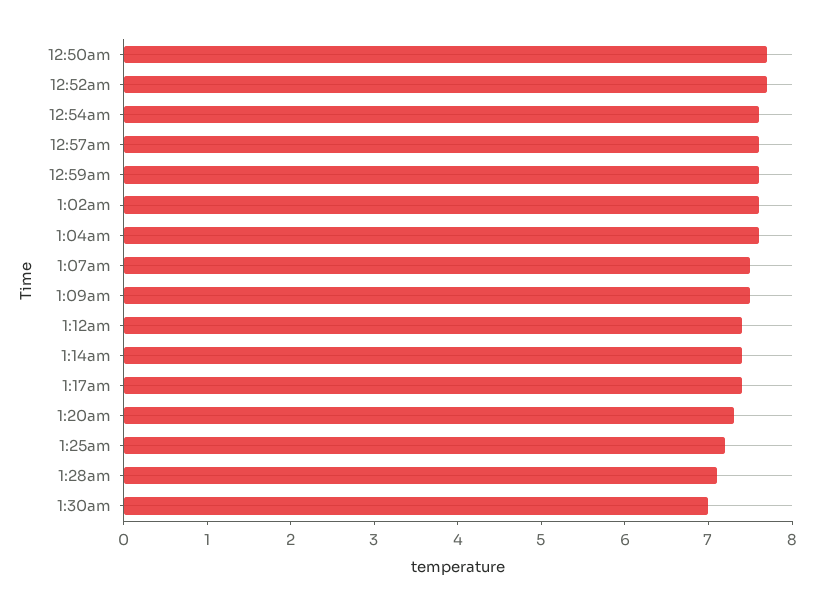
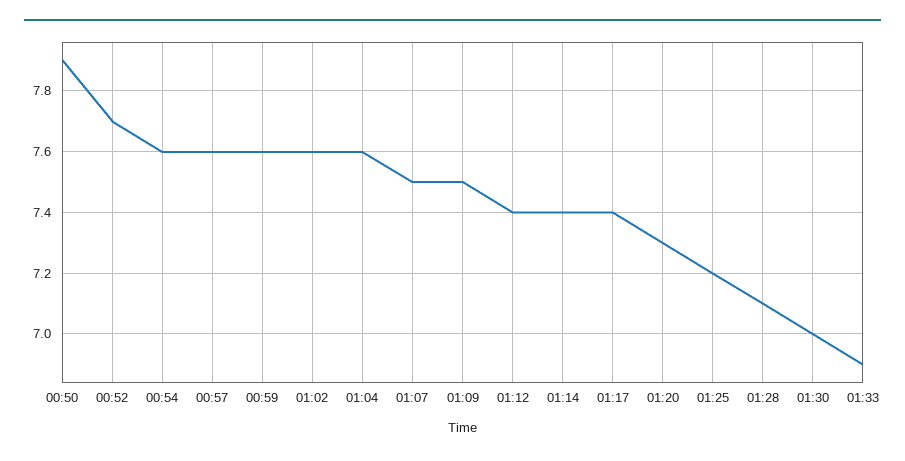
12:50am: 7.7 -> 7.9
01:33: none -> 6.9

